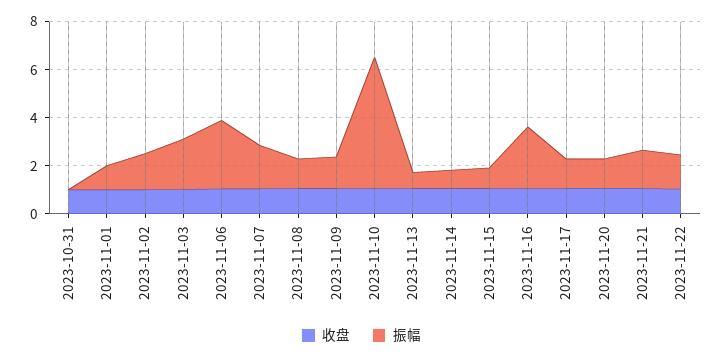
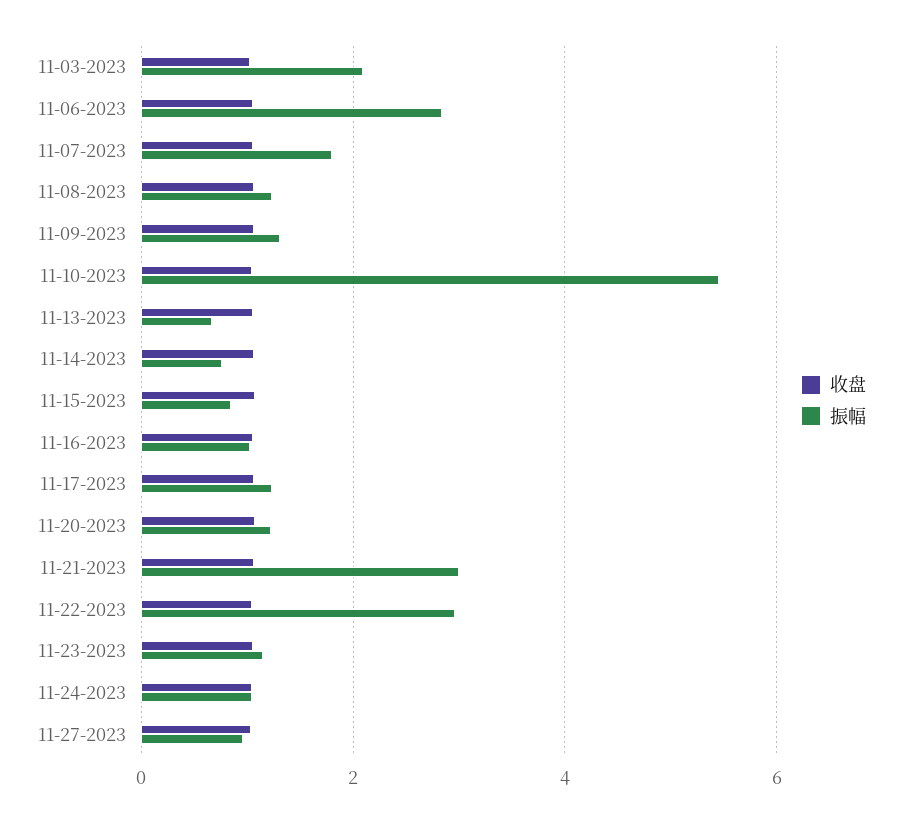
收盘, 2023-10-31: 1 -> none
振幅, 2023-10-31: 0 -> none
收盘, 2023-11-01: 1 -> none
振幅, 2023-11-01: 1 -> none
收盘, 2023-11-02: 1 -> none
振幅, 2023-11-02: 1.5 -> none
振幅, 2023-11-16: 2.5 -> 1
振幅, 2023-11-21: 1.5 -> 3
振幅, 2023-11-22: 1.5 -> 3
收盘, 11-23-2023: none -> 1
振幅, 11-23-2023: none -> 1.2
收盘, 11-24-2023: none -> 1
振幅, 11-24-2023: none -> 1
收盘, 11-27-2023: none -> 1
振幅, 11-27-2023: none -> 1

